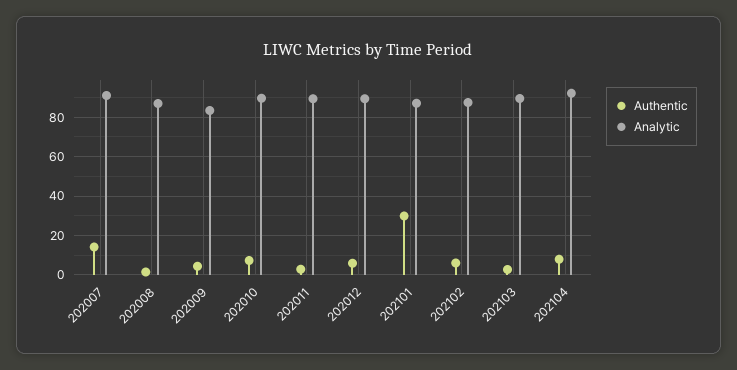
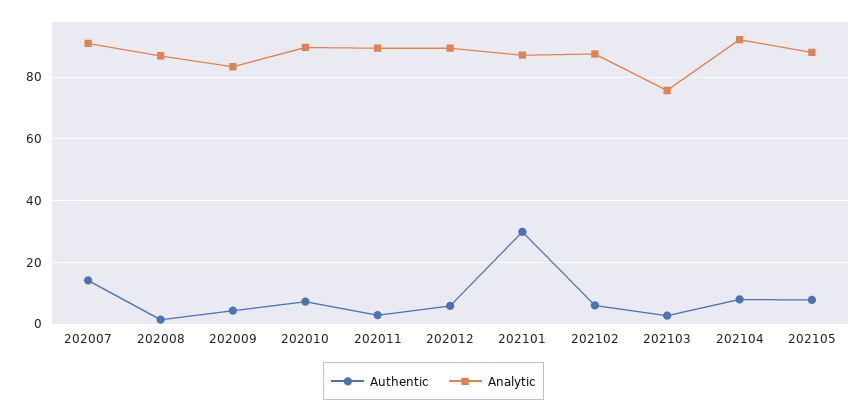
Analytic, 202103: 90 -> 76
Authentic, 202105: none -> 8
Analytic, 202105: none -> 88

